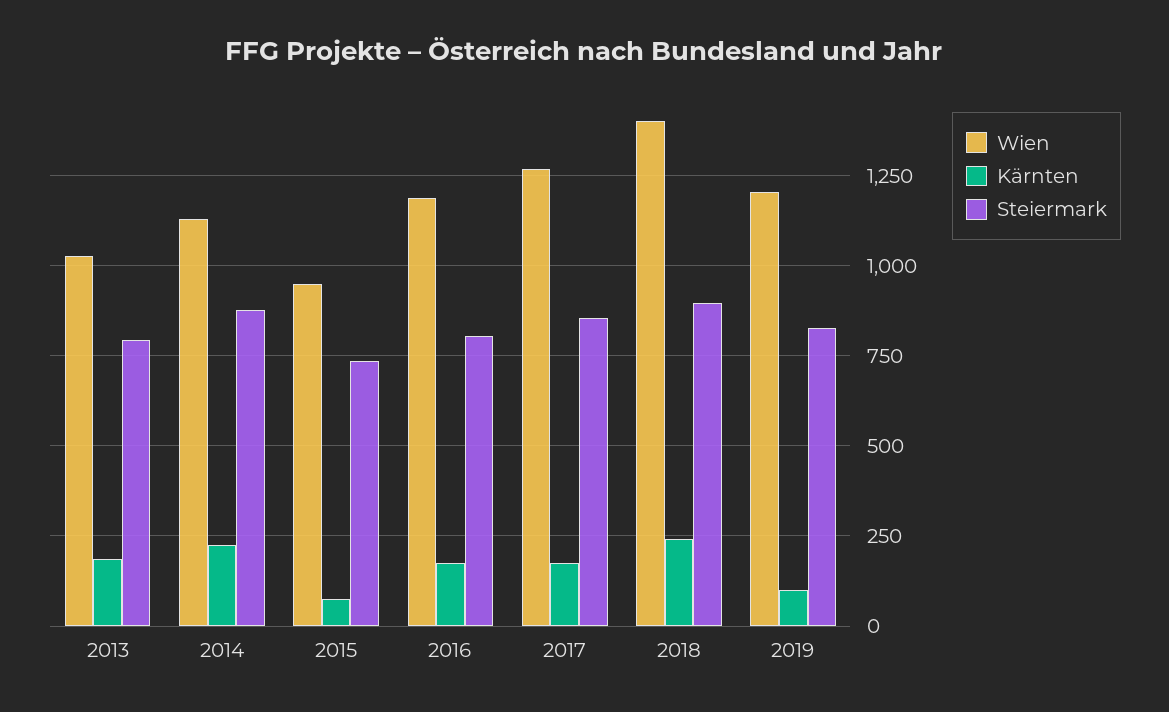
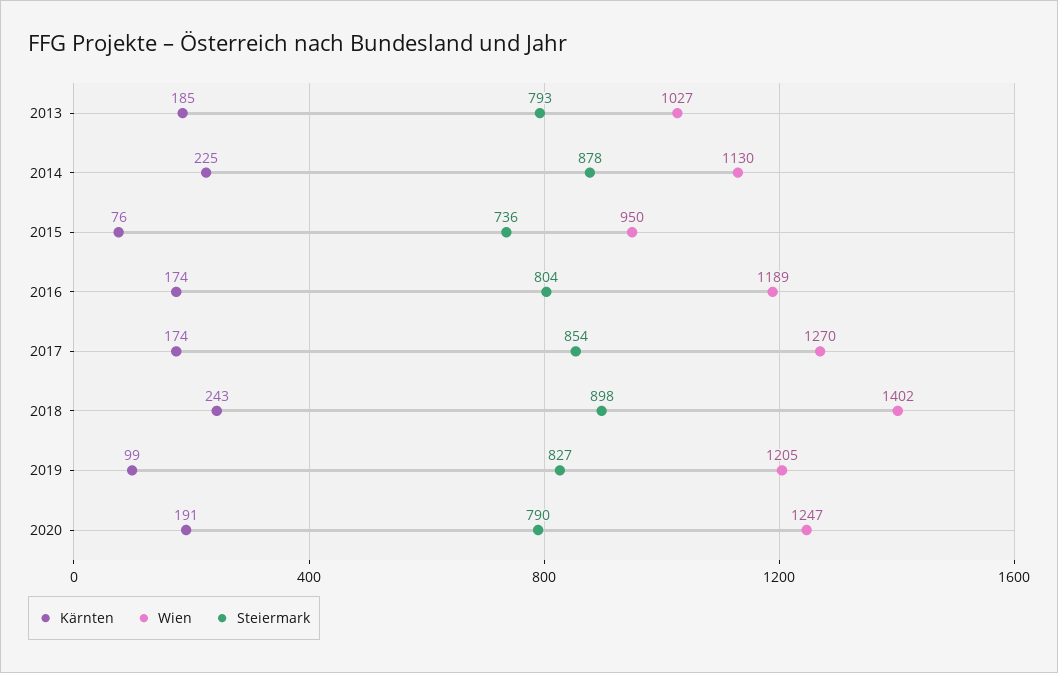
Kärnten, 2020: none -> 191
Wien, 2020: none -> 1247
Steiermark, 2020: none -> 790

